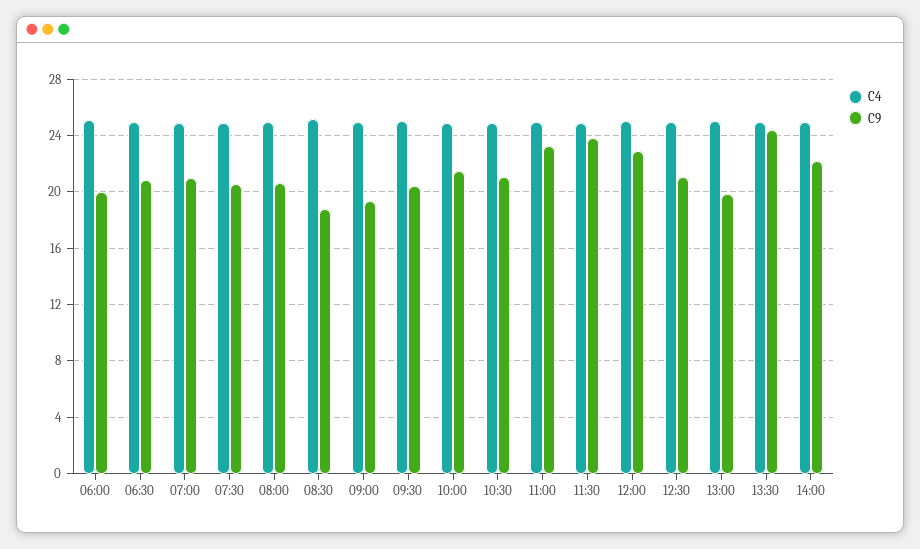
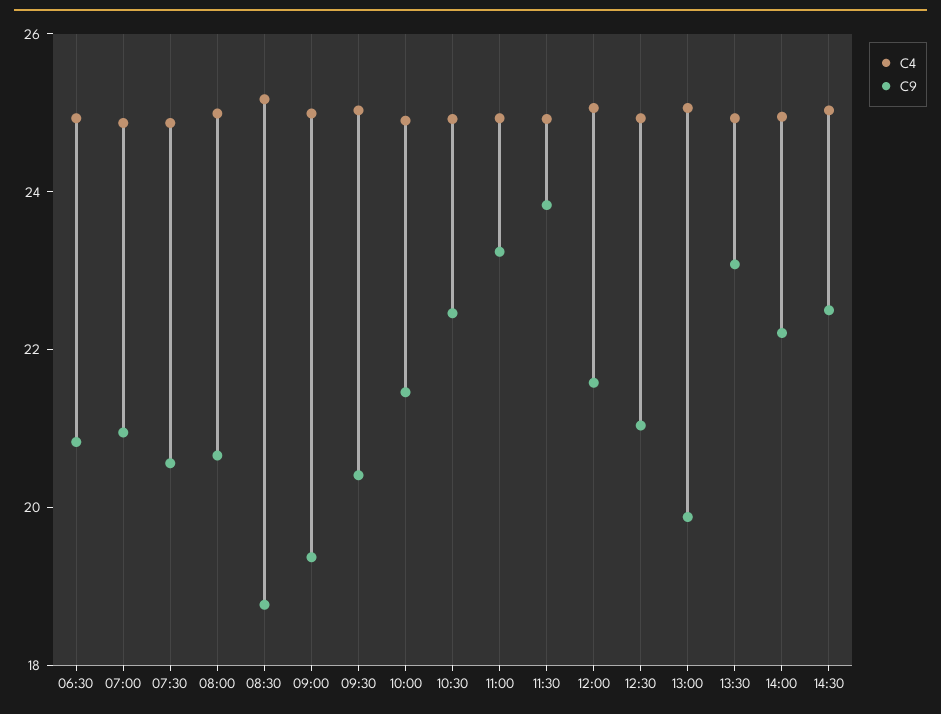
C4, 06:00: 25 -> none
C9, 06:00: 20 -> none
C9, 10:30: 21 -> 22.5
C9, 12:00: 23 -> 21.5
C9, 13:30: 24.5 -> 23
C4, 14:30: none -> 25
C9, 14:30: none -> 22.5

